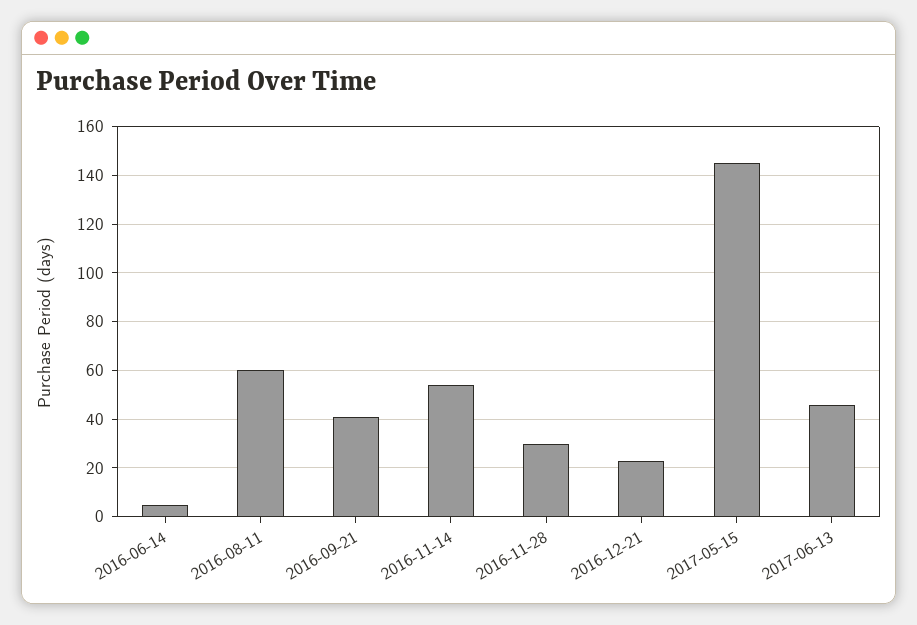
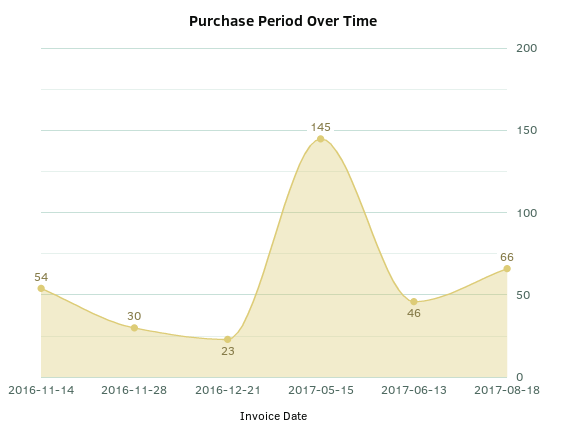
2016-06-14: 5 -> none
2016-08-11: 60 -> none
2016-09-21: 40 -> none
2017-08-18: none -> 66

